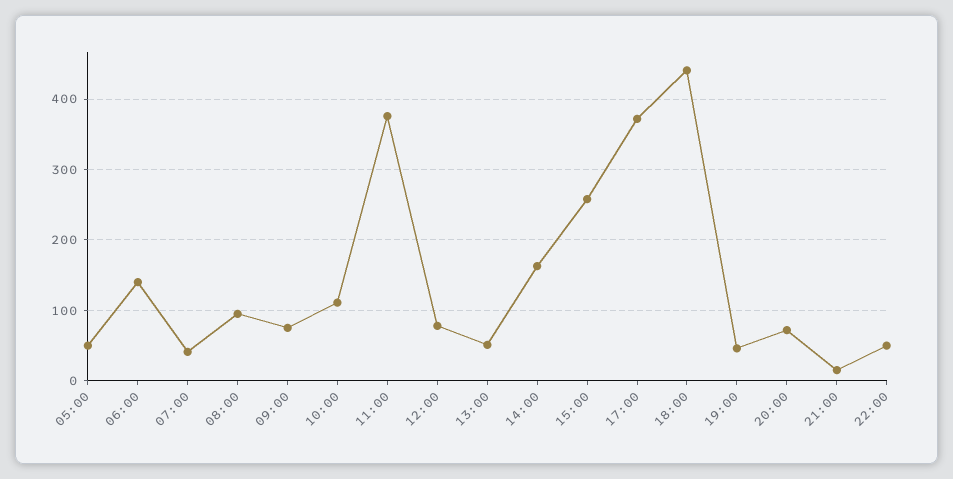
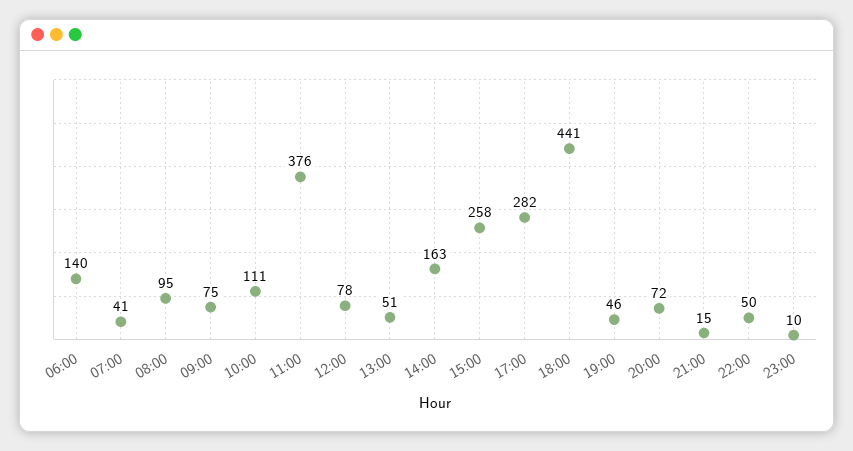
05:00: 50 -> none
17:00: 370 -> 282
23:00: none -> 10

